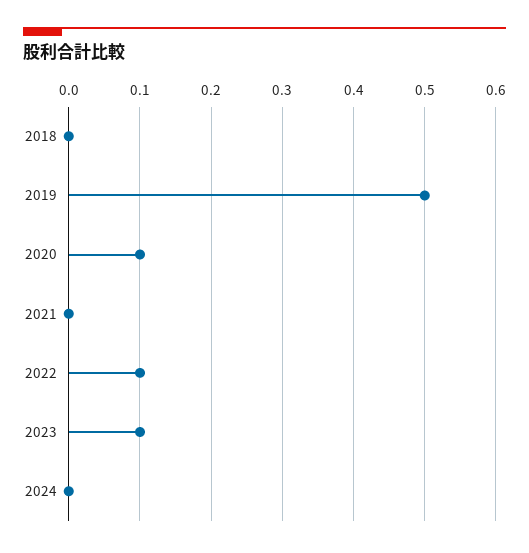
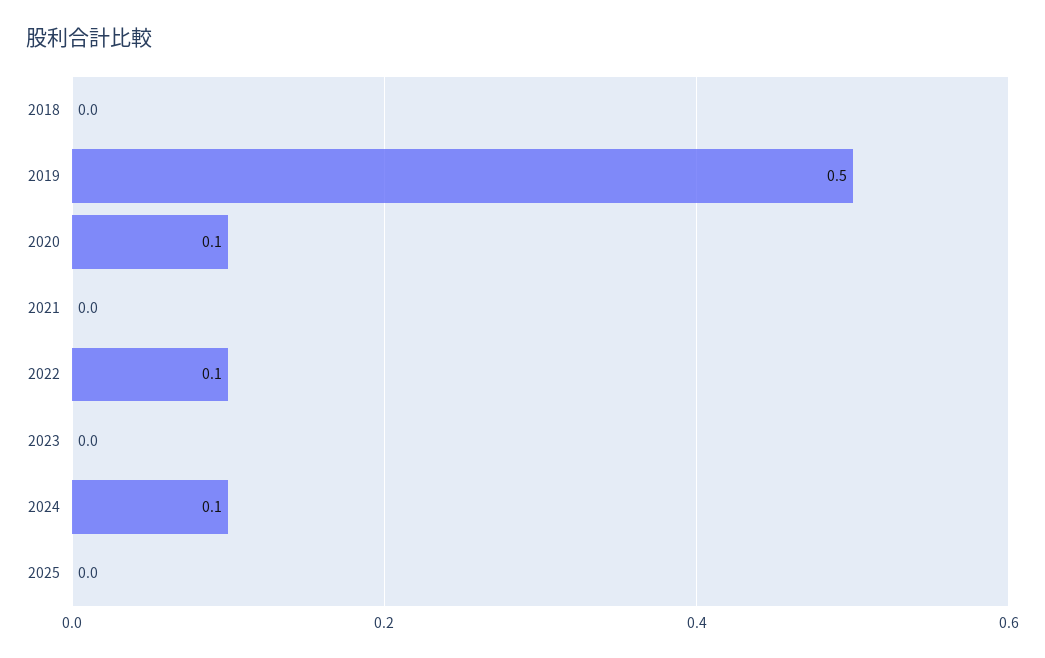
2023: 0.1 -> 0
2024: 0 -> 0.1
2025: none -> 0

